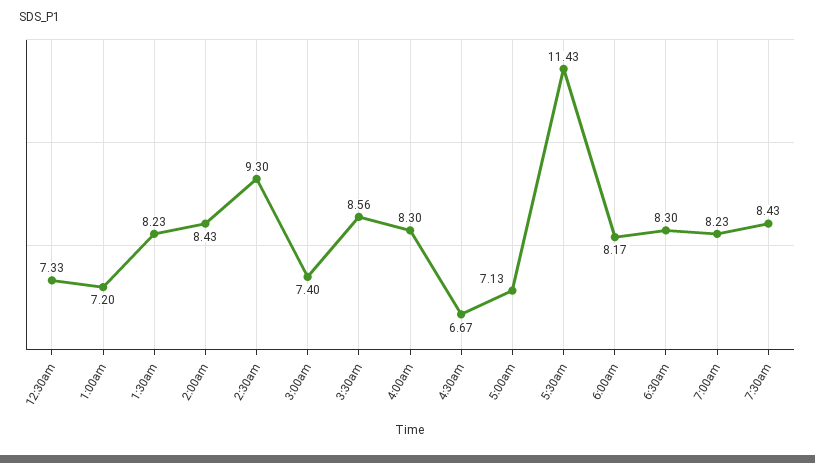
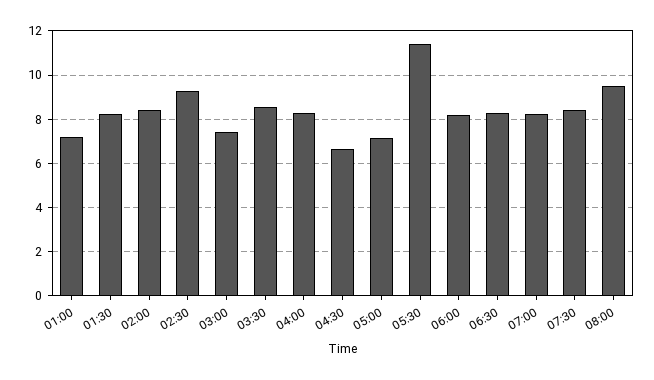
12:30am: 7.33 -> none
08:00: none -> 9.5

